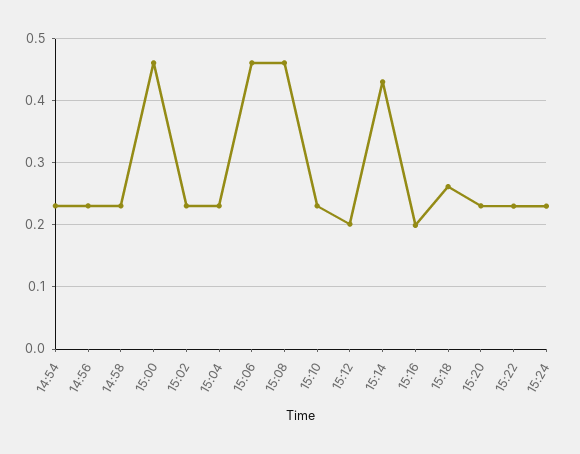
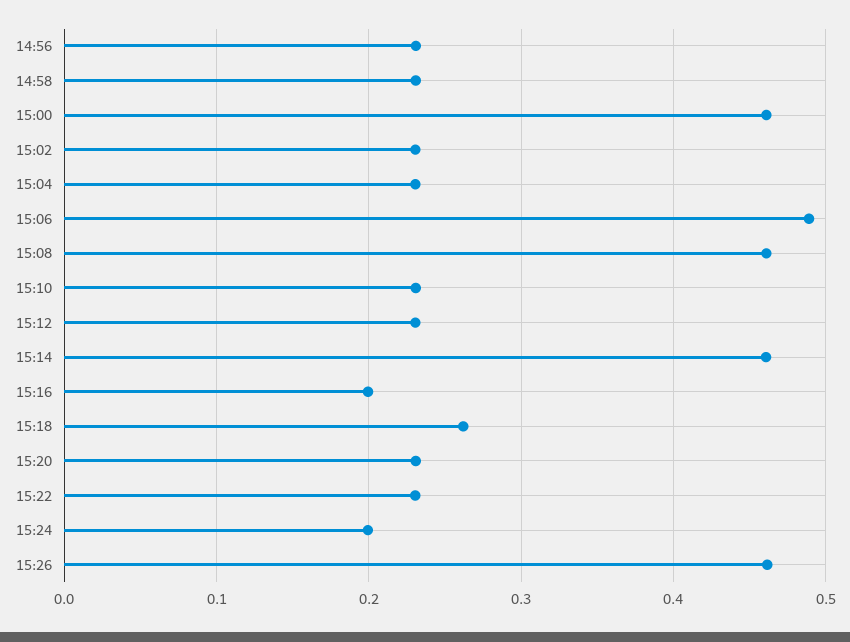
14:54: 0.23 -> none
15:06: 0.46 -> 0.49
15:12: 0.2 -> 0.23
15:14: 0.43 -> 0.46
15:24: 0.23 -> 0.2
15:26: none -> 0.46

